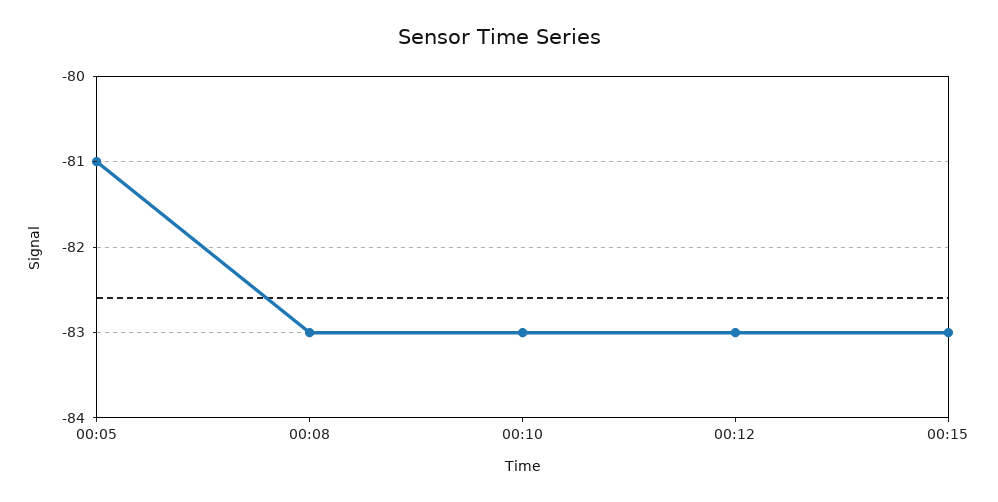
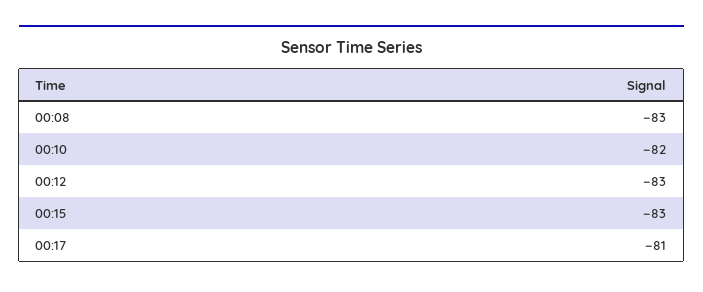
00:05: -81 -> none
00:10: -83 -> -82
00:17: none -> -81

